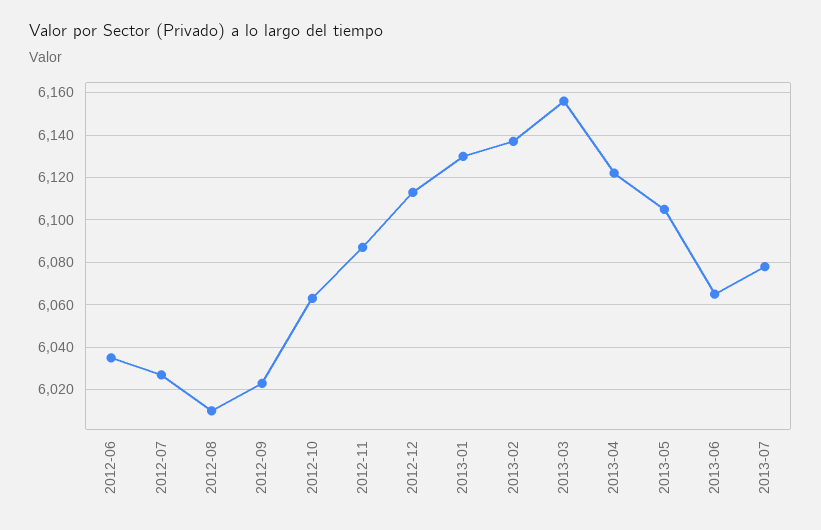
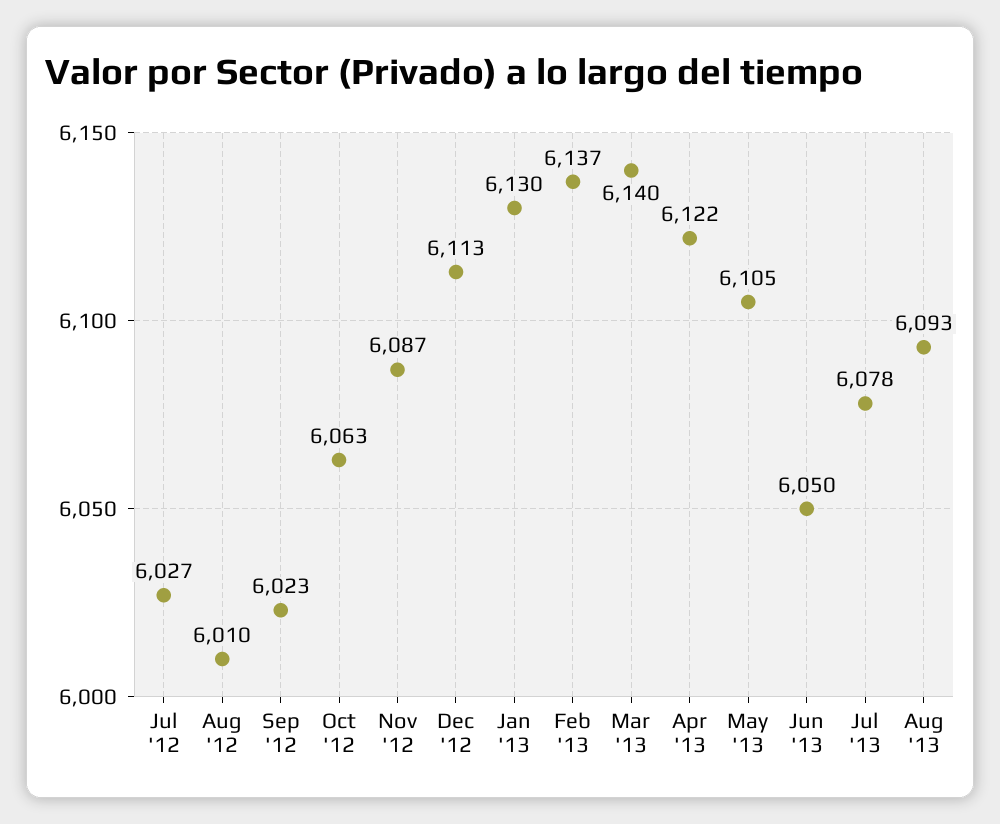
2012-06: 6035 -> none
2013-03: 6155 -> 6140
2013-06: 6065 -> 6050
Aug '13: none -> 6093

